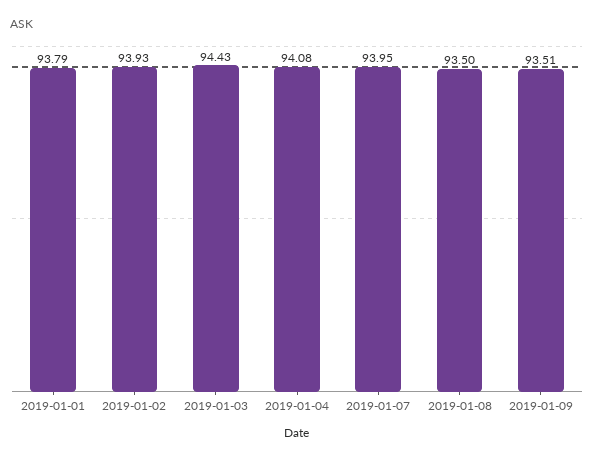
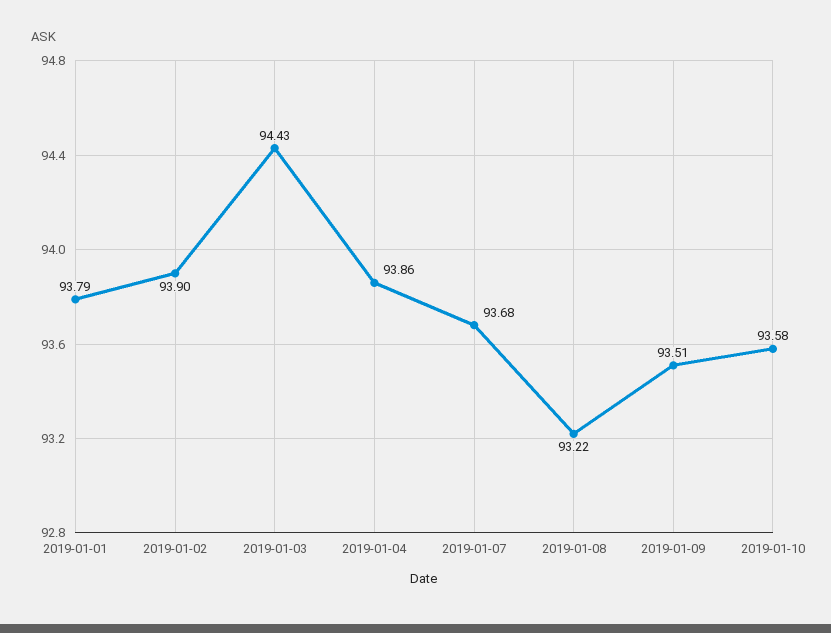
2019-01-02: 93.93 -> 93.9
2019-01-04: 94.08 -> 93.86
2019-01-07: 93.95 -> 93.68
2019-01-08: 93.5 -> 93.22
2019-01-10: none -> 93.58

